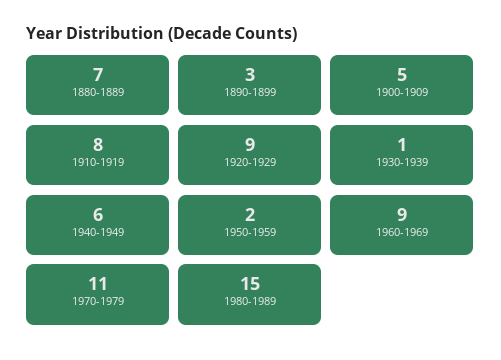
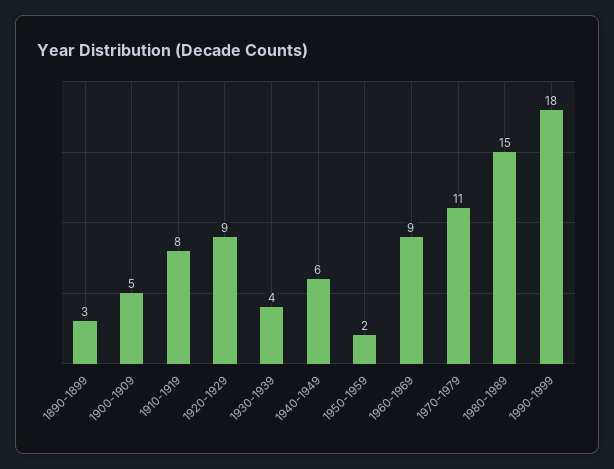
1880-1889: 7 -> none
1930-1939: 1 -> 4
1990-1999: none -> 18

